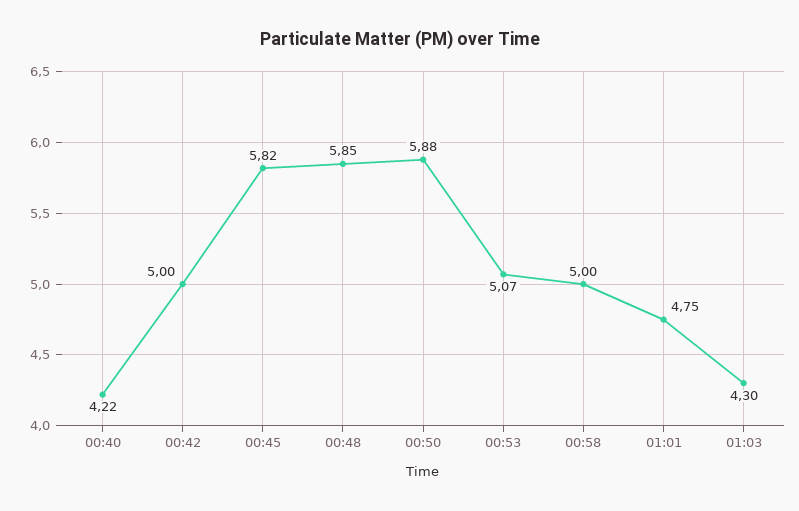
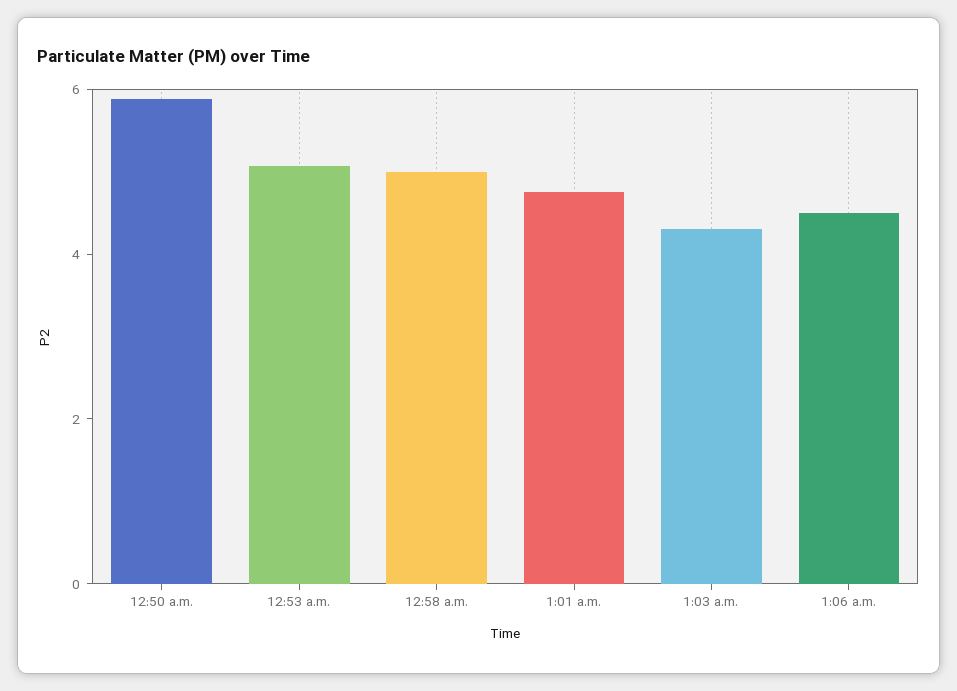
00:40: 4.22 -> none
00:42: 5 -> none
00:45: 5.82 -> none
00:48: 5.85 -> none
1:06 a.m.: none -> 4.5

